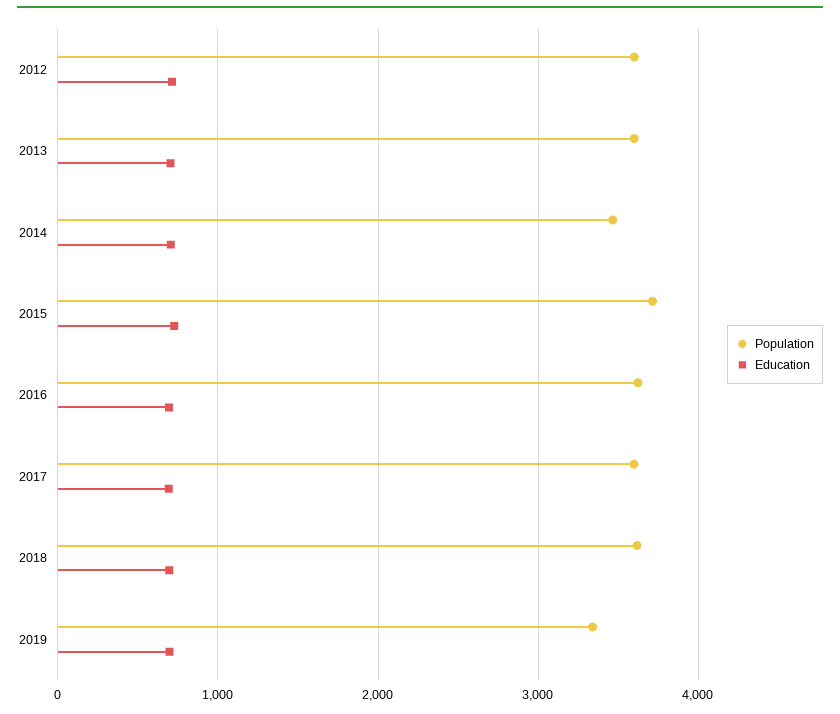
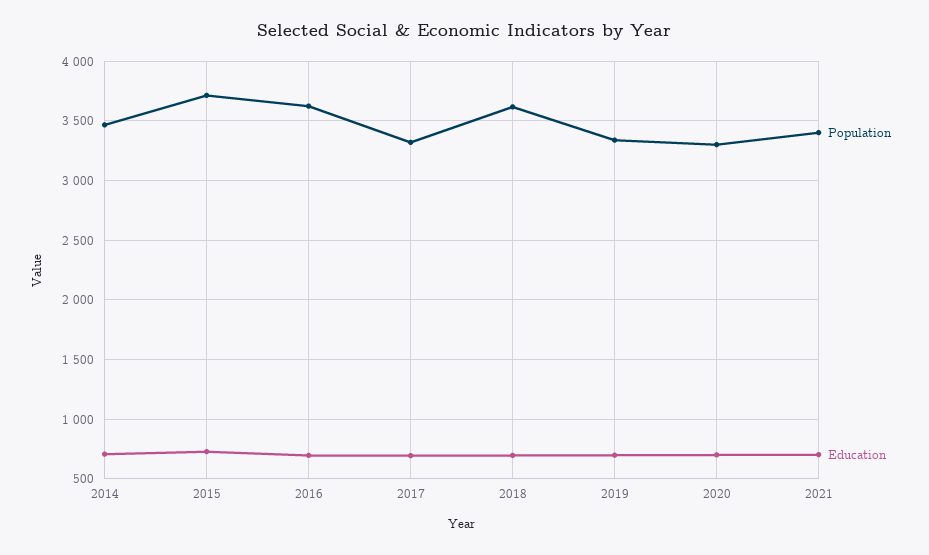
Population, 2012: 3600 -> none
Education, 2012: 700 -> none
Population, 2013: 3600 -> none
Education, 2013: 700 -> none
Population, 2017: 3600 -> 3300
Population, 2020: none -> 3300
Education, 2020: none -> 700
Population, 2021: none -> 3400
Education, 2021: none -> 700

